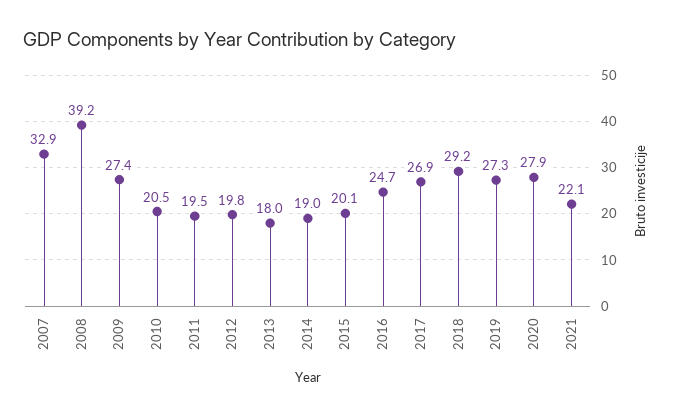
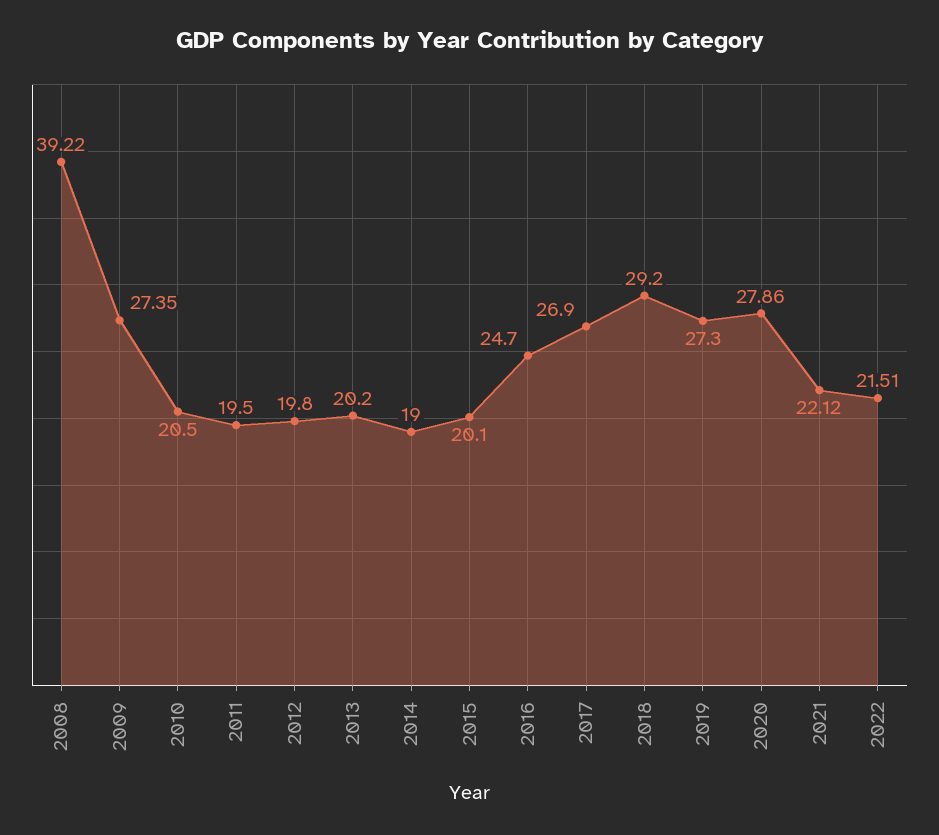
2007: 32.9 -> none
2013: 18 -> 20.2
2022: none -> 21.51

